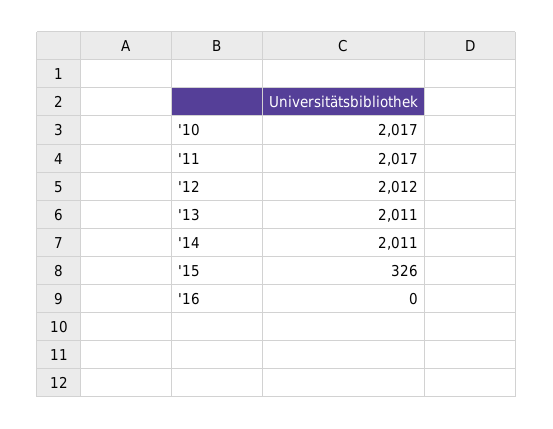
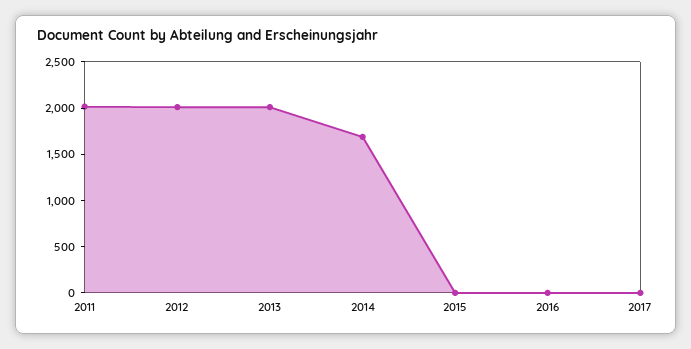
'10: 2017 -> none
'14: 2011 -> 1700
'15: 326 -> 0
2017: none -> 0

